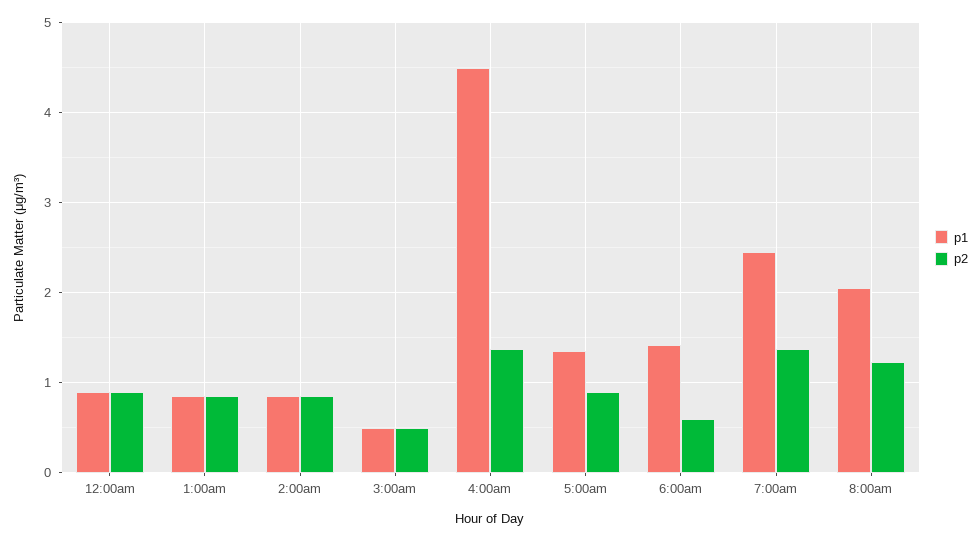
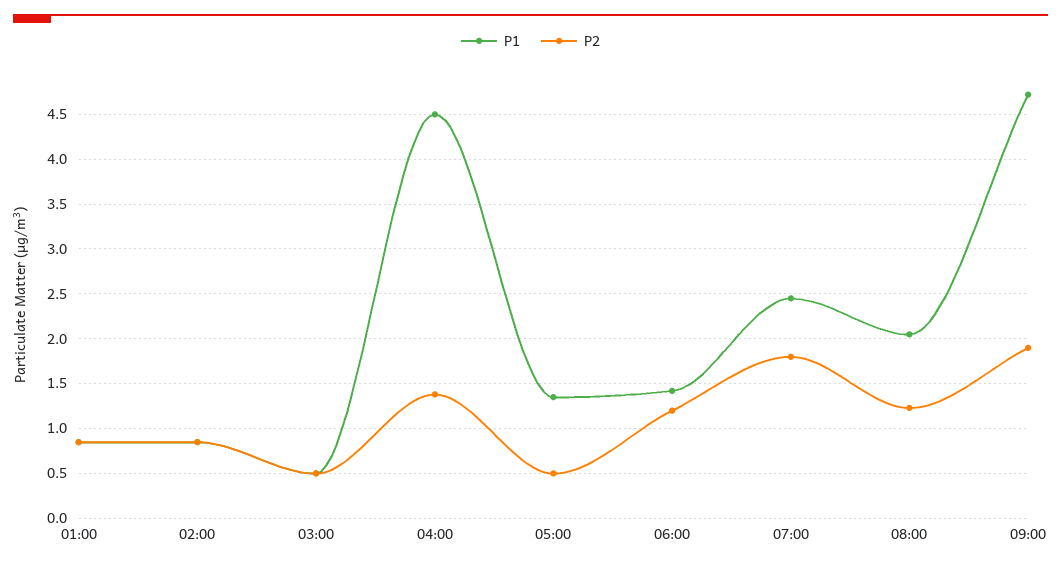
p1, 12:00am: 0.9 -> none
p2, 12:00am: 0.9 -> none
p2, 5:00am: 0.9 -> 0.5
p2, 6:00am: 0.6 -> 1.2
p2, 7:00am: 1.4 -> 1.8
p1, 09:00: none -> 4.7
p2, 09:00: none -> 1.9

